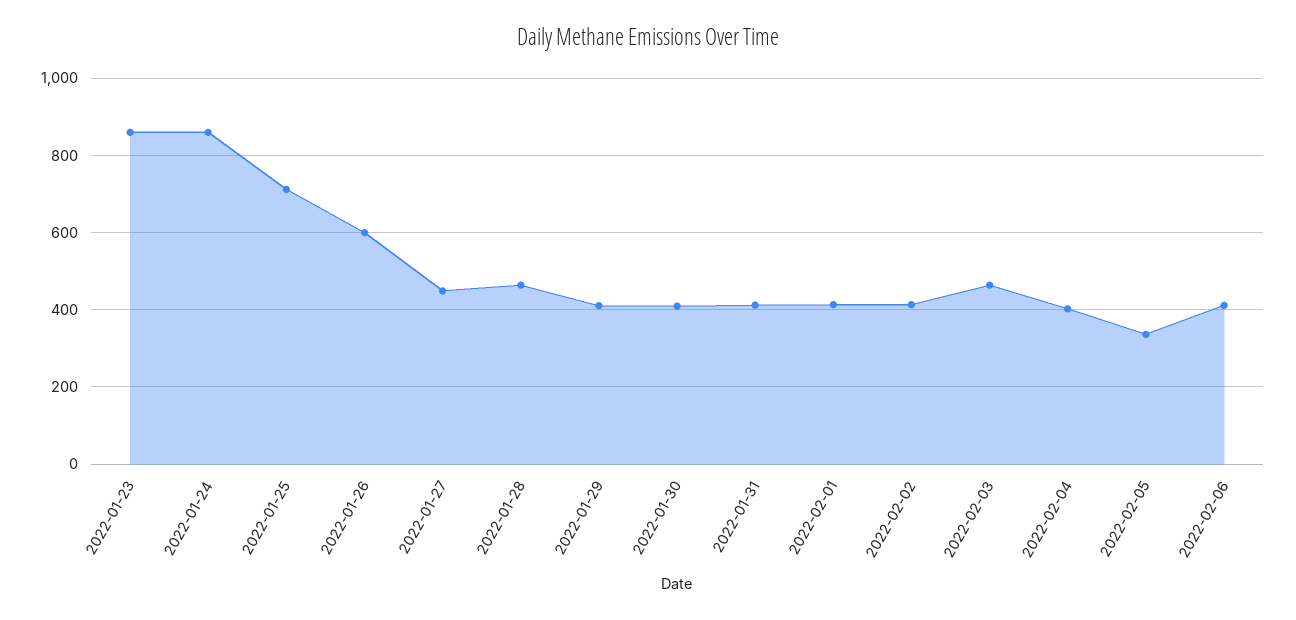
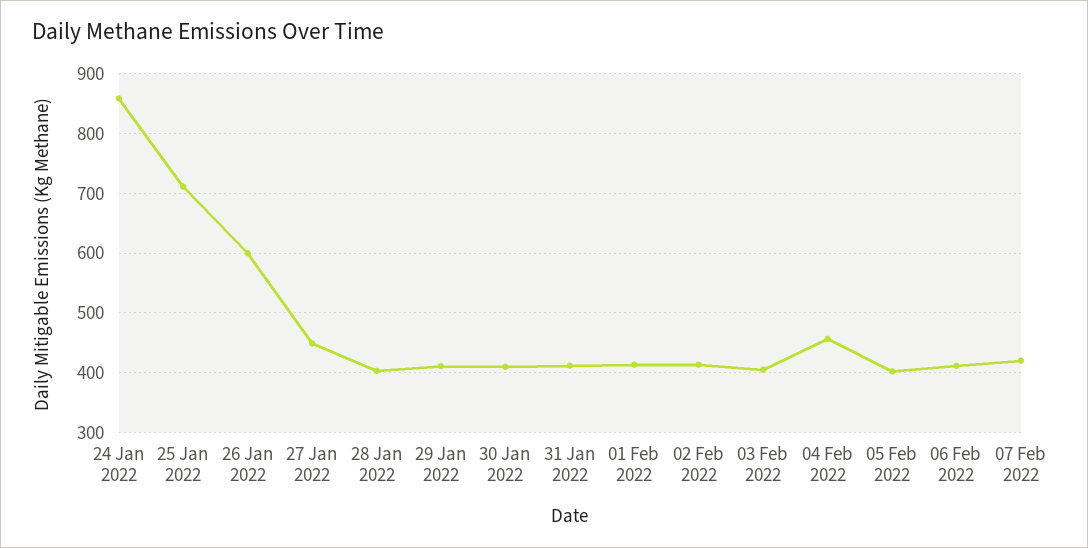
2022-01-23: 860 -> none
2022-01-28: 460 -> 400
2022-02-03: 460 -> 400
2022-02-04: 400 -> 460
2022-02-05: 340 -> 400
07 Feb 2022: none -> 420

